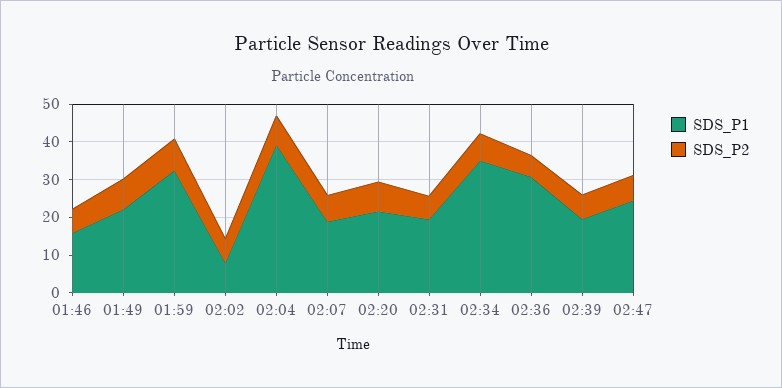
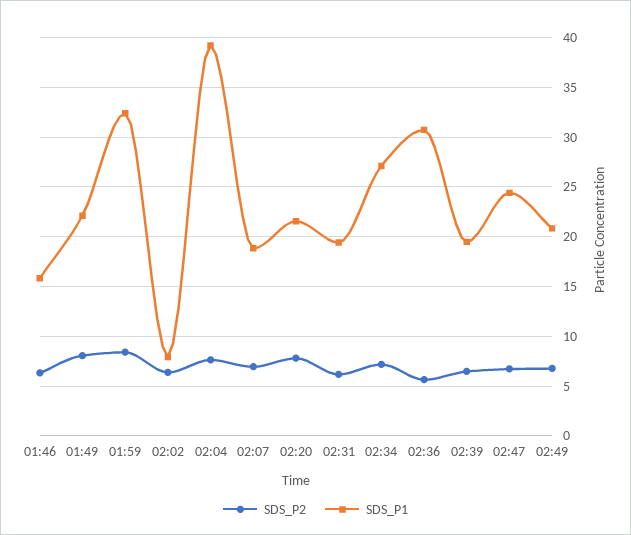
SDS_P1, 02:34: 35 -> 27
SDS_P2, 02:49: none -> 7
SDS_P1, 02:49: none -> 21

